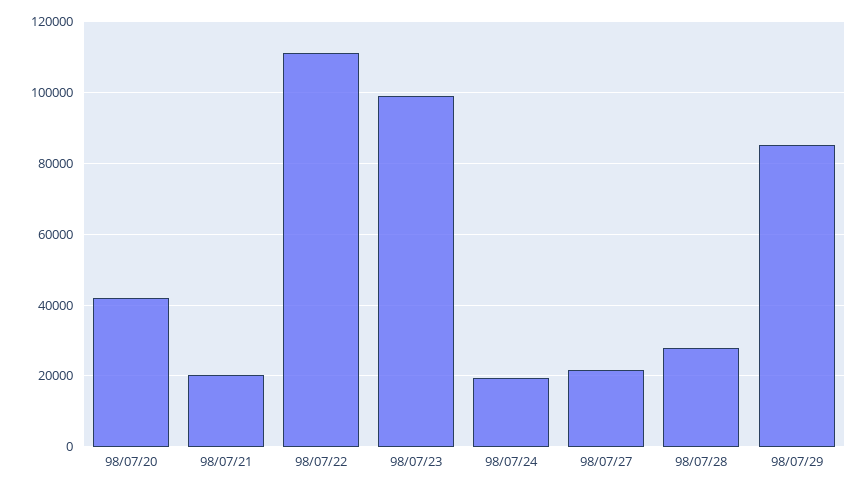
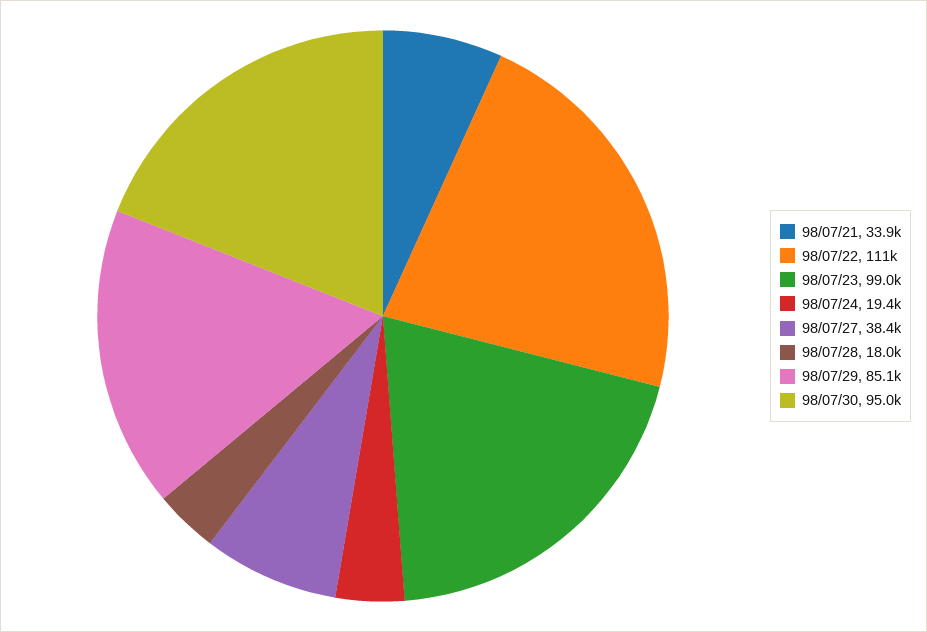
98/07/20: 42000 -> none
98/07/21: 20000 -> 33900
98/07/27: 22000 -> 38400
98/07/28: 28000 -> 18000
98/07/30: none -> 95000

